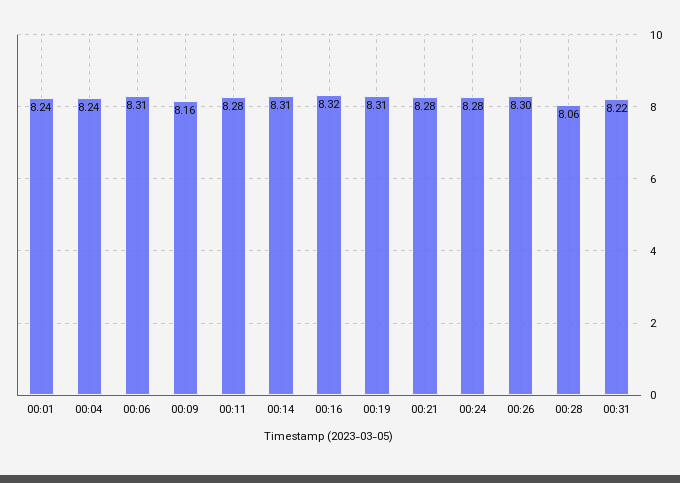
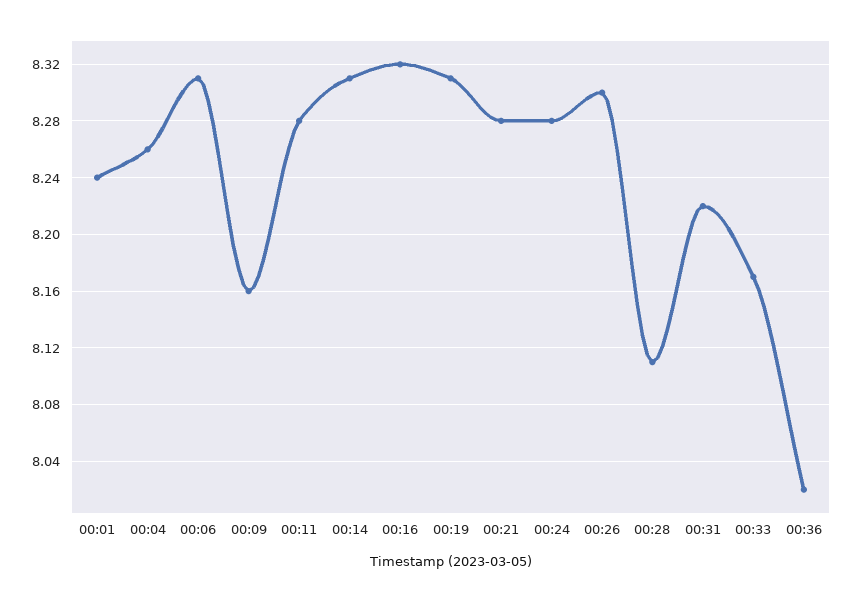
00:04: 8.24 -> 8.26
00:28: 8.06 -> 8.11
00:33: none -> 8.17
00:36: none -> 8.02

